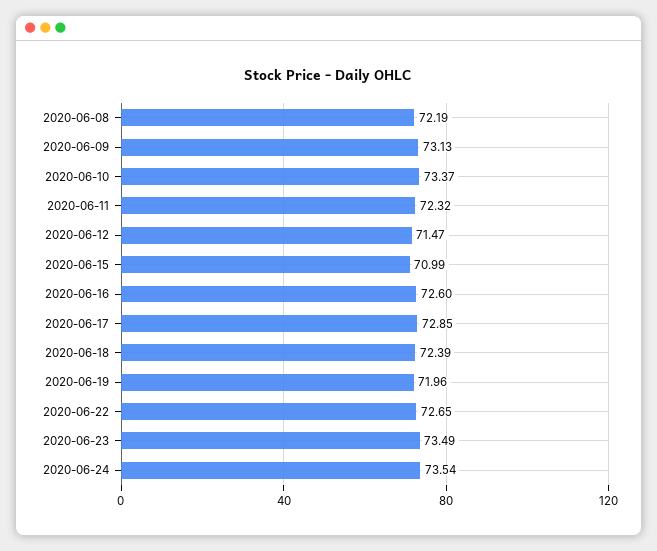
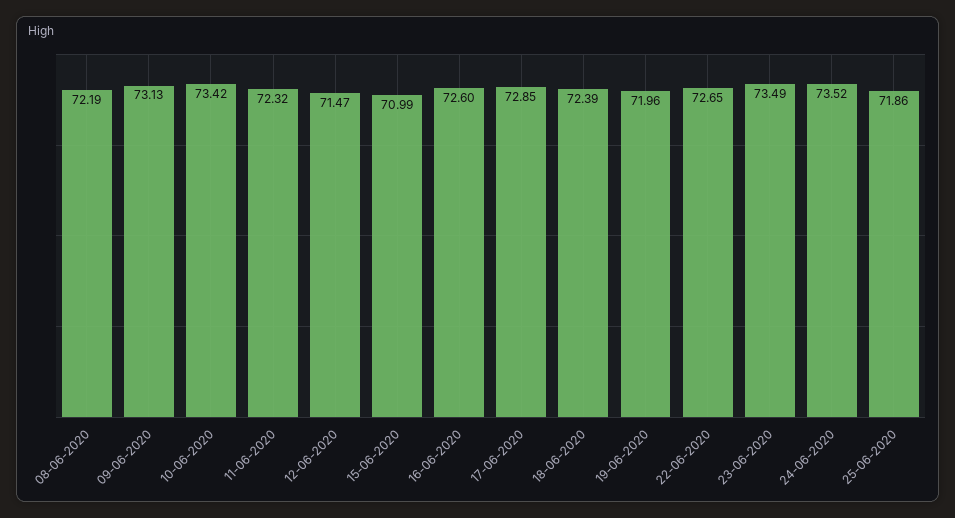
2020-06-10: 73.37 -> 73.42
2020-06-24: 73.54 -> 73.52
25-06-2020: none -> 71.86

